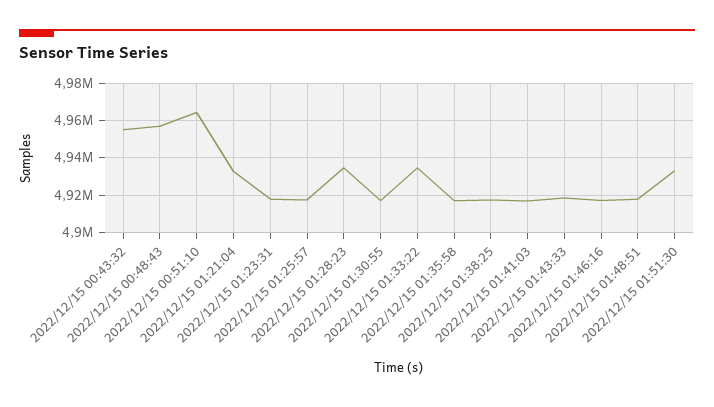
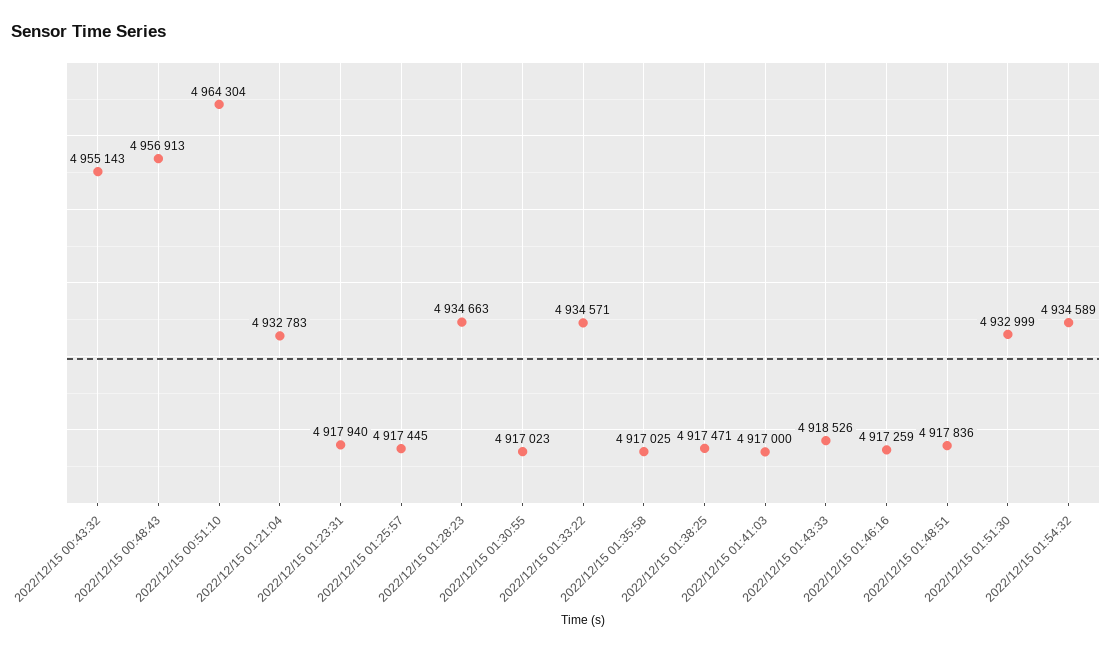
2022/12/15 01:54:32: none -> 4934589

